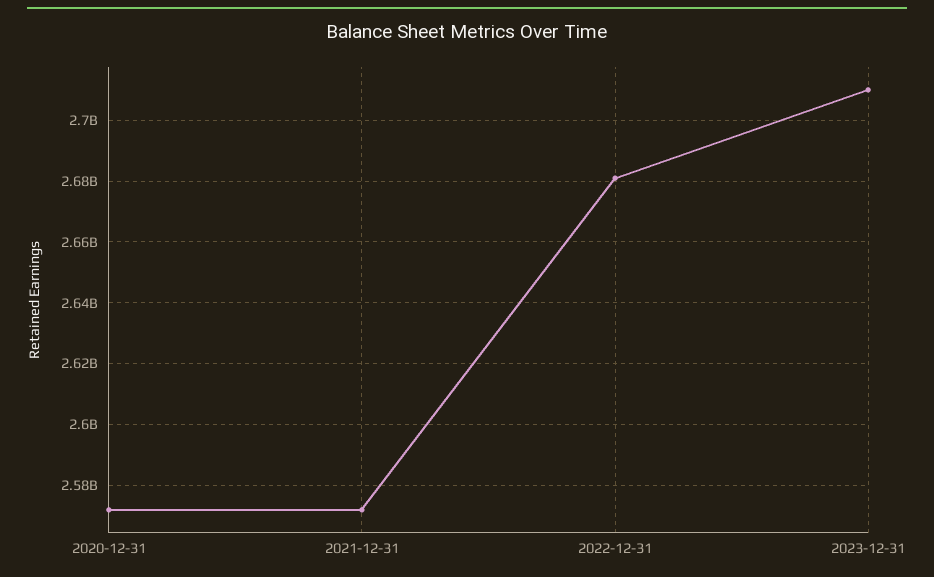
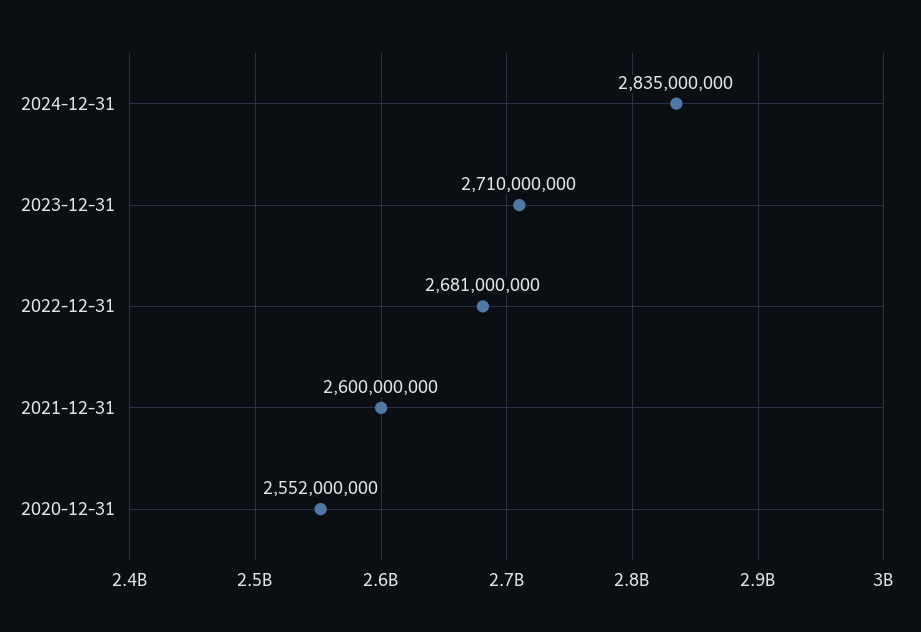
2020-12-31: 2572000000 -> 2552000000
2021-12-31: 2572000000 -> 2600000000
2024-12-31: none -> 2835000000

